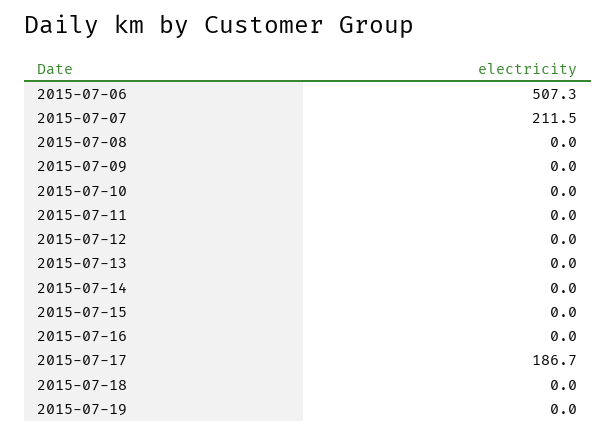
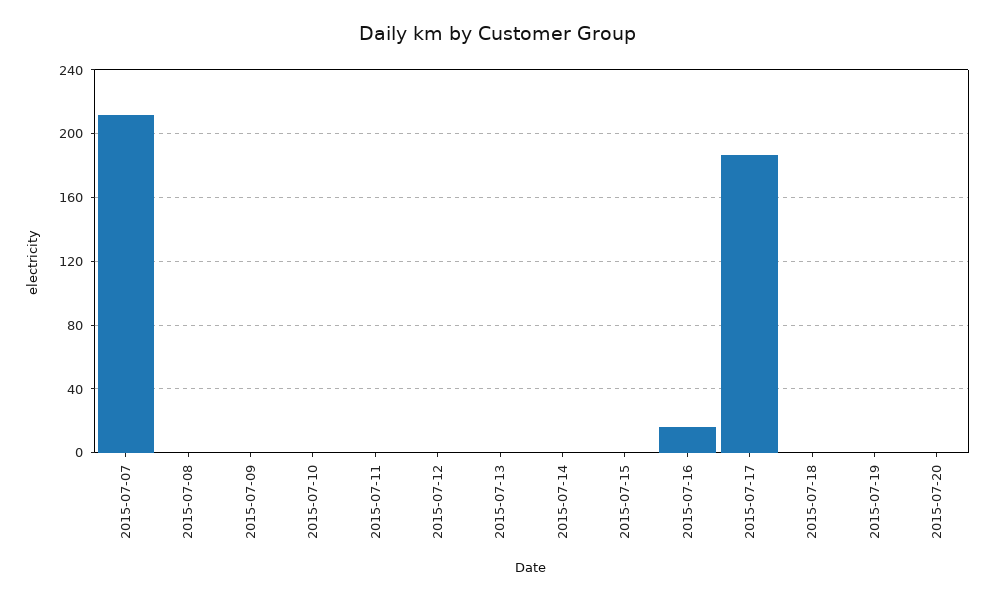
2015-07-06: 507.3 -> none
2015-07-16: 0 -> 15
2015-07-20: none -> 0

